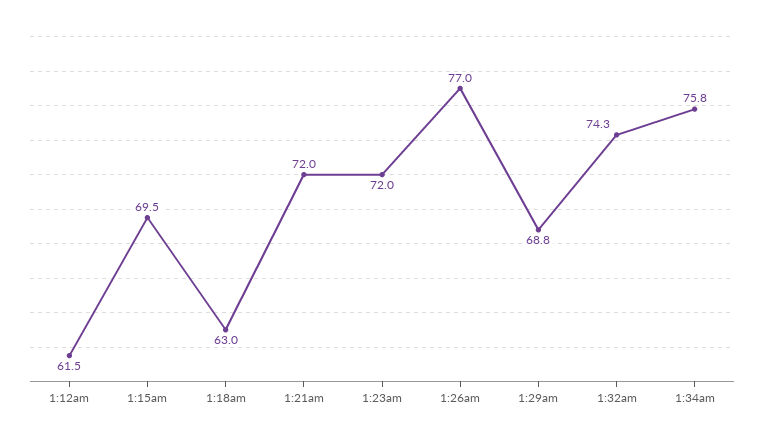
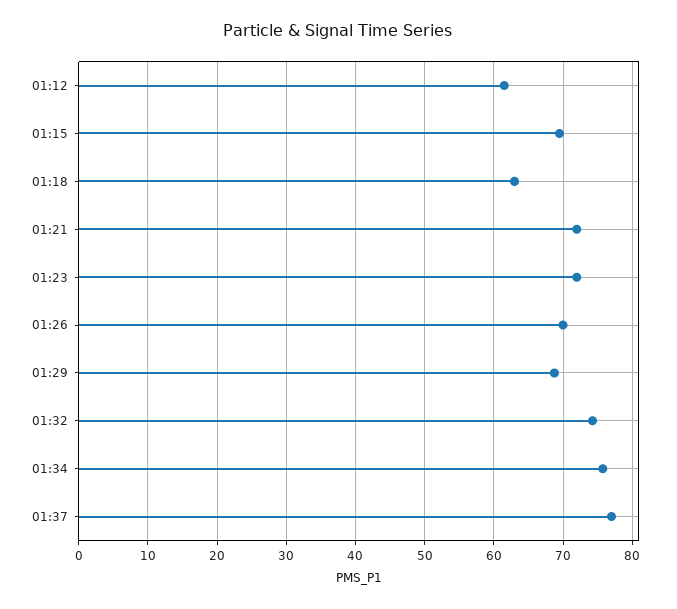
1:26am: 77 -> 70
01:37: none -> 77

